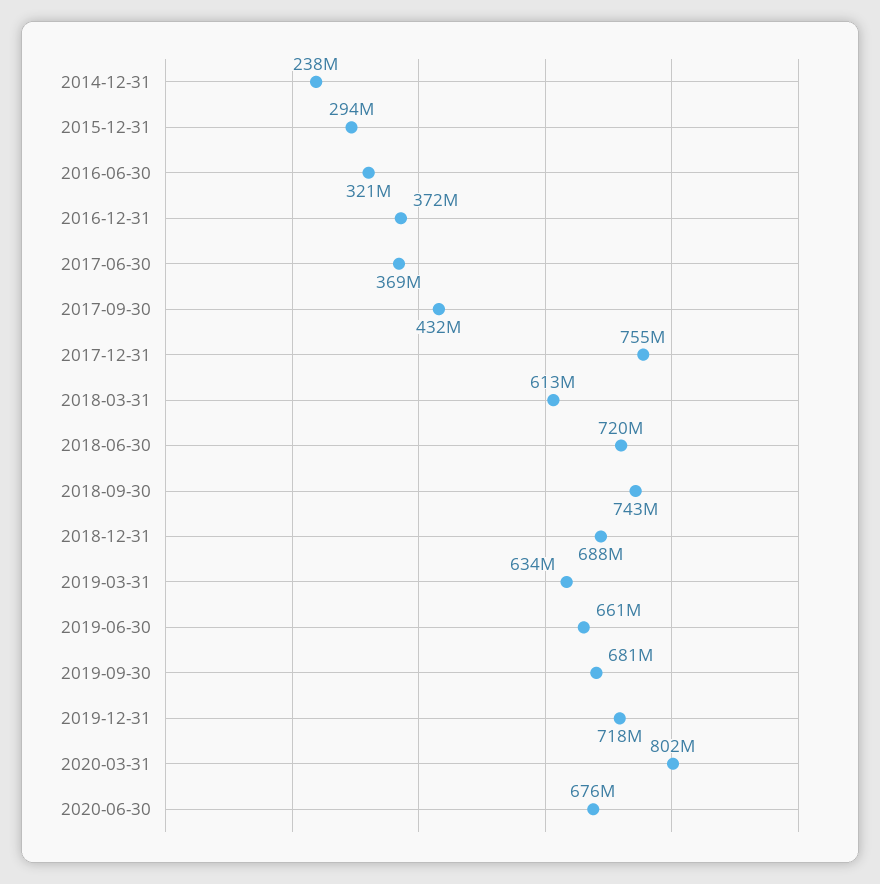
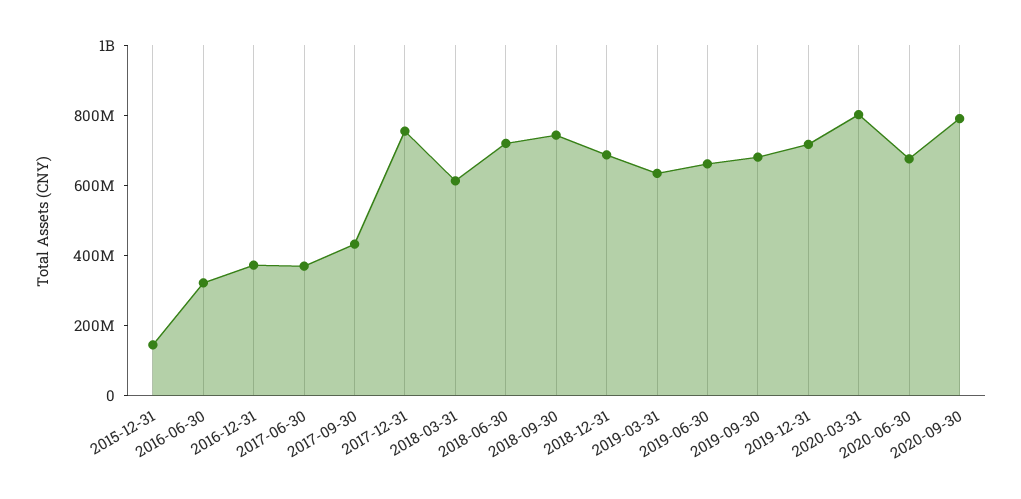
2014-12-31: 238000000 -> none
2015-12-31: 294000000 -> 150000000
2020-09-30: none -> 800000000

